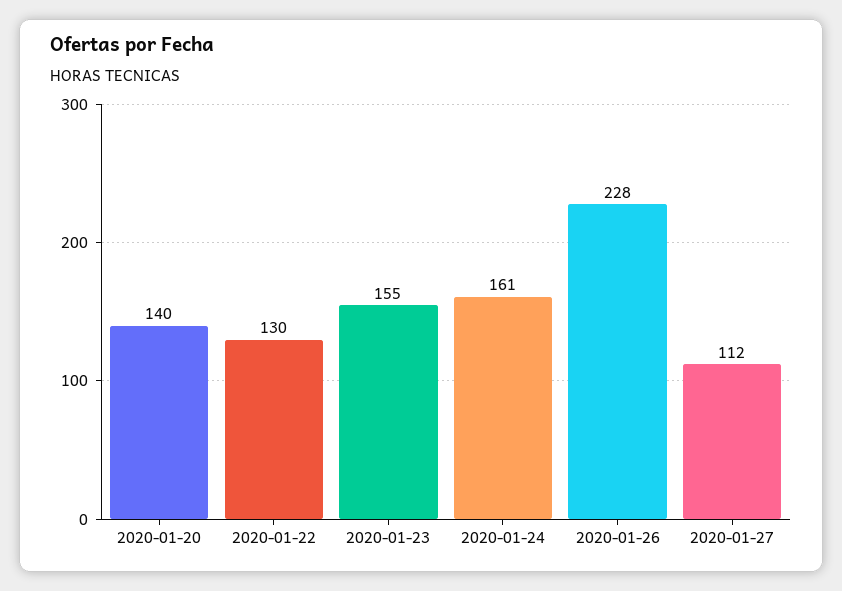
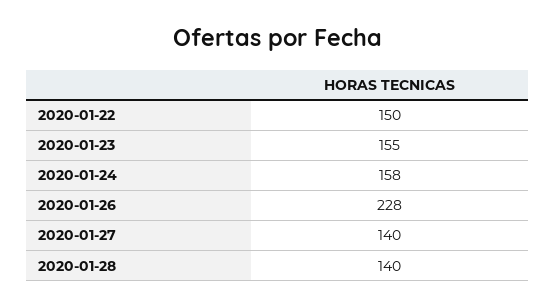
2020-01-20: 140 -> none
2020-01-22: 130 -> 150
2020-01-24: 161 -> 158
2020-01-27: 112 -> 140
2020-01-28: none -> 140

